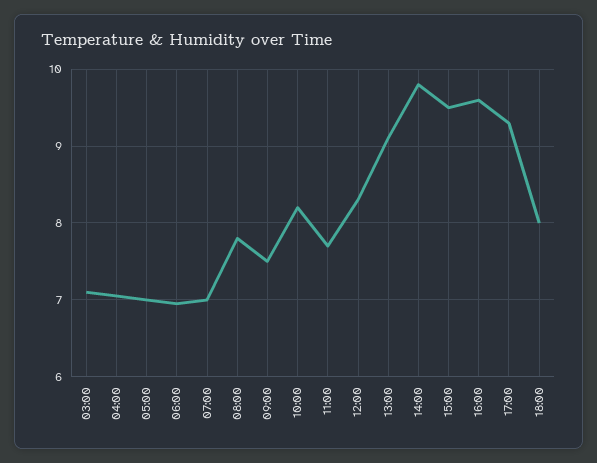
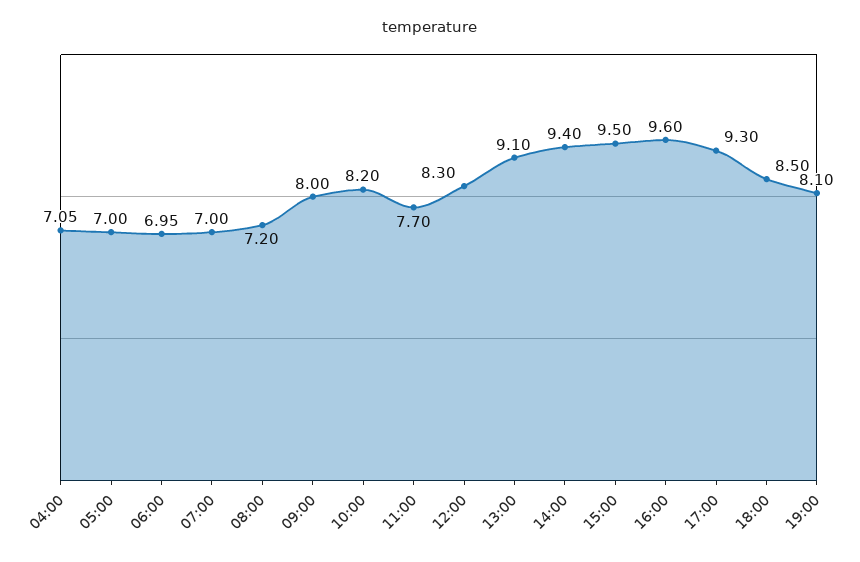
03:00: 7.1 -> none
08:00: 7.8 -> 7.2
09:00: 7.5 -> 8
14:00: 9.8 -> 9.4
18:00: 8 -> 8.5
19:00: none -> 8.1

